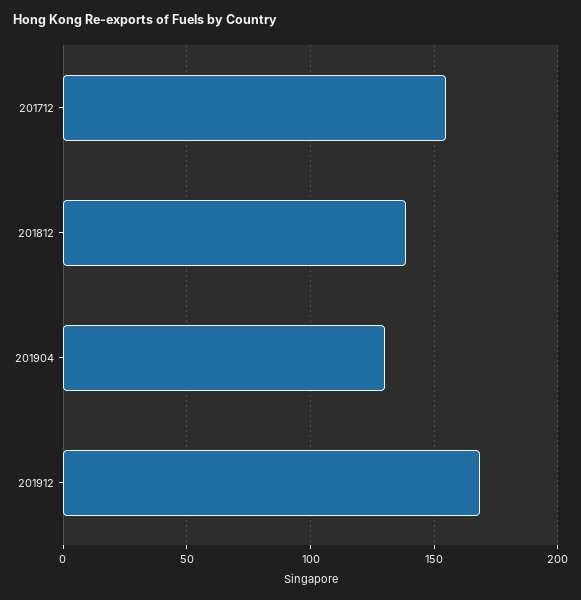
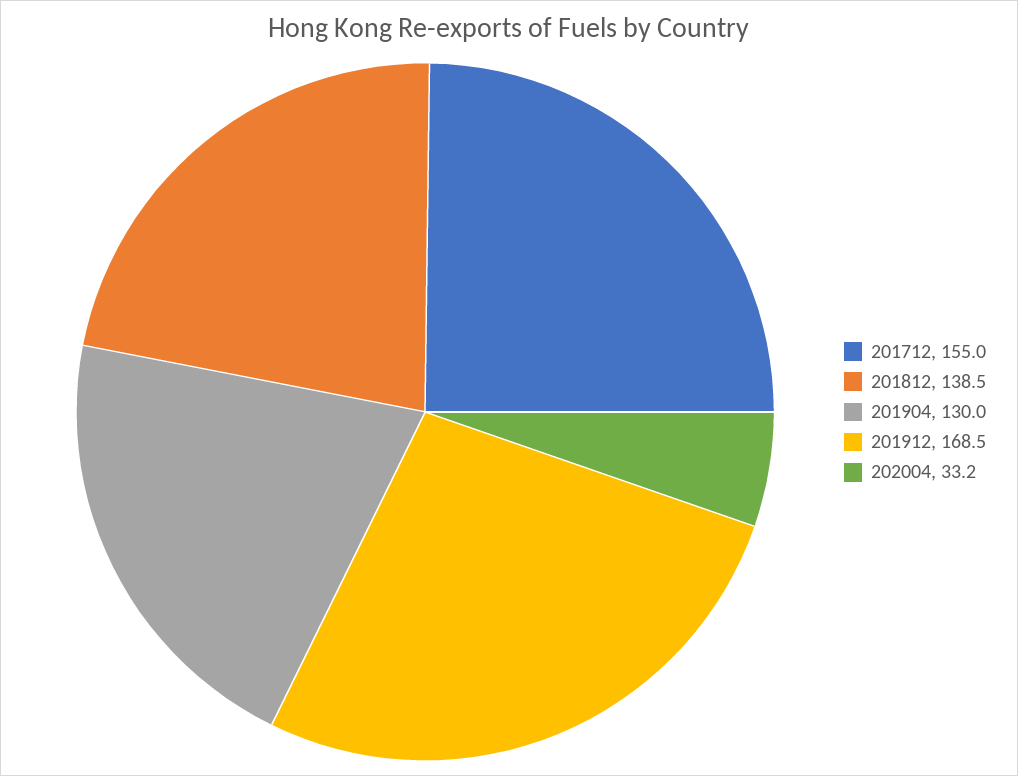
202004: none -> 33.2

